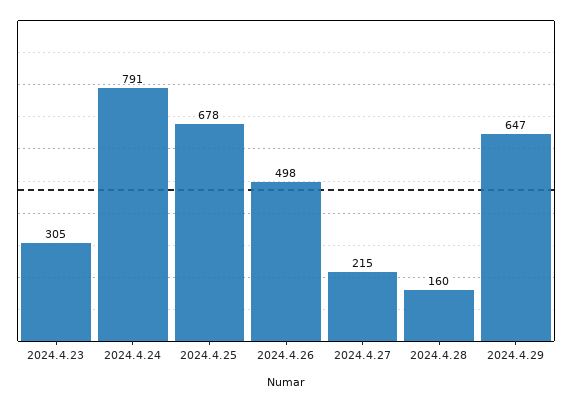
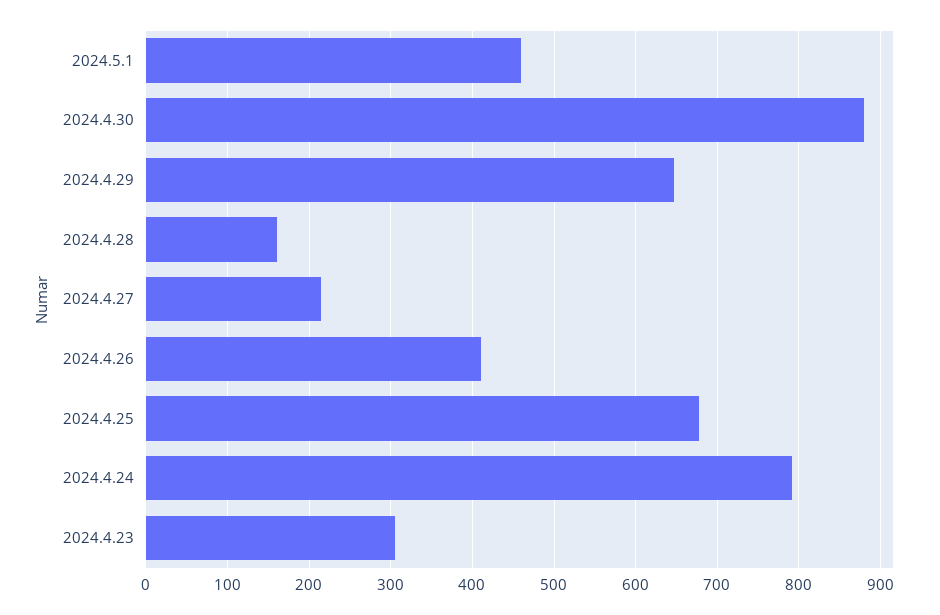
2024.4.26: 498 -> 410
2024.5.1: none -> 460
2024.4.30: none -> 880

